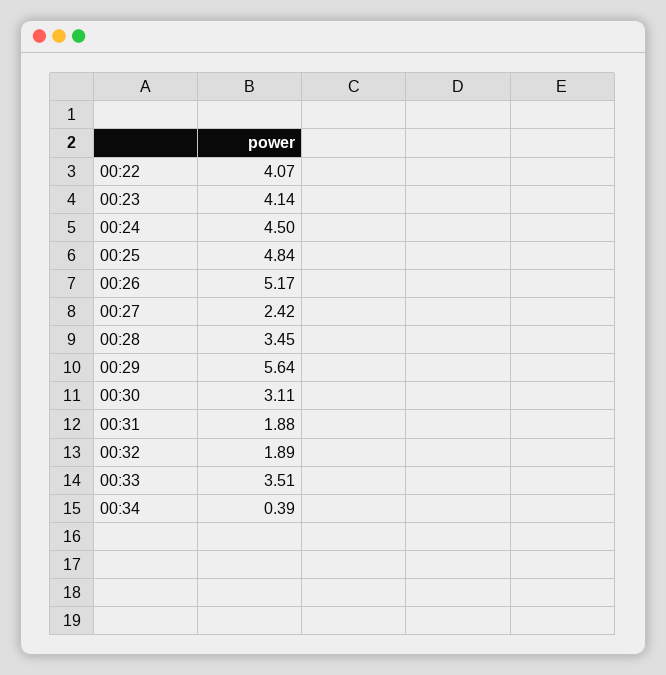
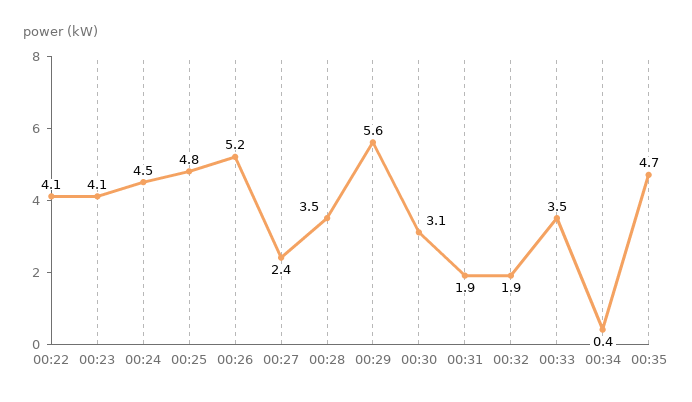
00:35: none -> 4.7

